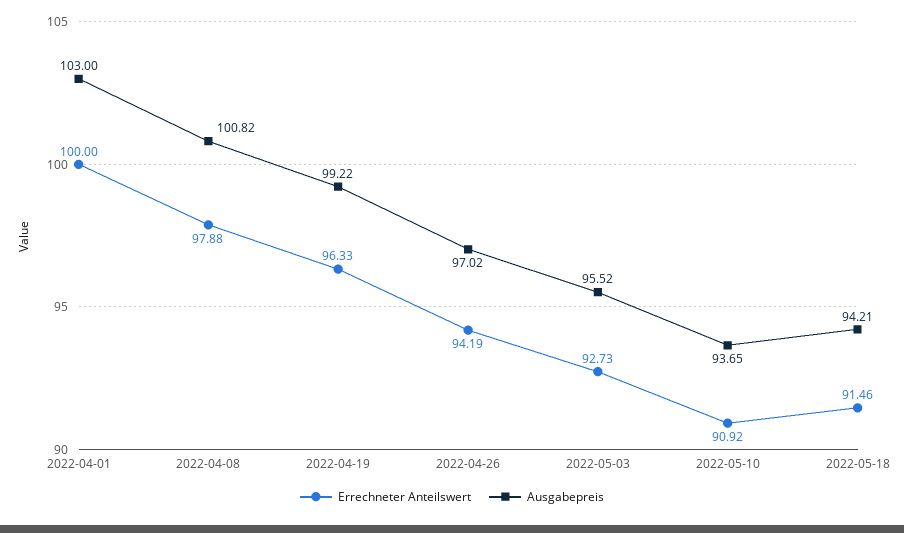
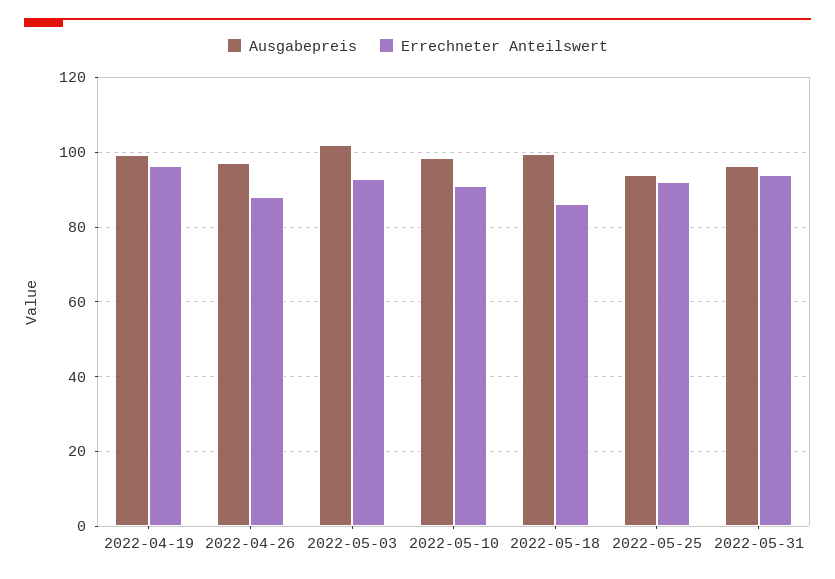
Errechneter Anteilswert, 2022-04-01: 100 -> none
Ausgabepreis, 2022-04-01: 103 -> none
Errechneter Anteilswert, 2022-04-08: 97.88 -> none
Ausgabepreis, 2022-04-08: 100.82 -> none
Errechneter Anteilswert, 2022-04-26: 94.19 -> 88
Ausgabepreis, 2022-05-03: 95.52 -> 102
Ausgabepreis, 2022-05-10: 93.65 -> 98
Errechneter Anteilswert, 2022-05-18: 91.46 -> 86
Ausgabepreis, 2022-05-18: 94.21 -> 100
Ausgabepreis, 2022-05-25: none -> 94
Errechneter Anteilswert, 2022-05-25: none -> 92
Ausgabepreis, 2022-05-31: none -> 96
Errechneter Anteilswert, 2022-05-31: none -> 94

